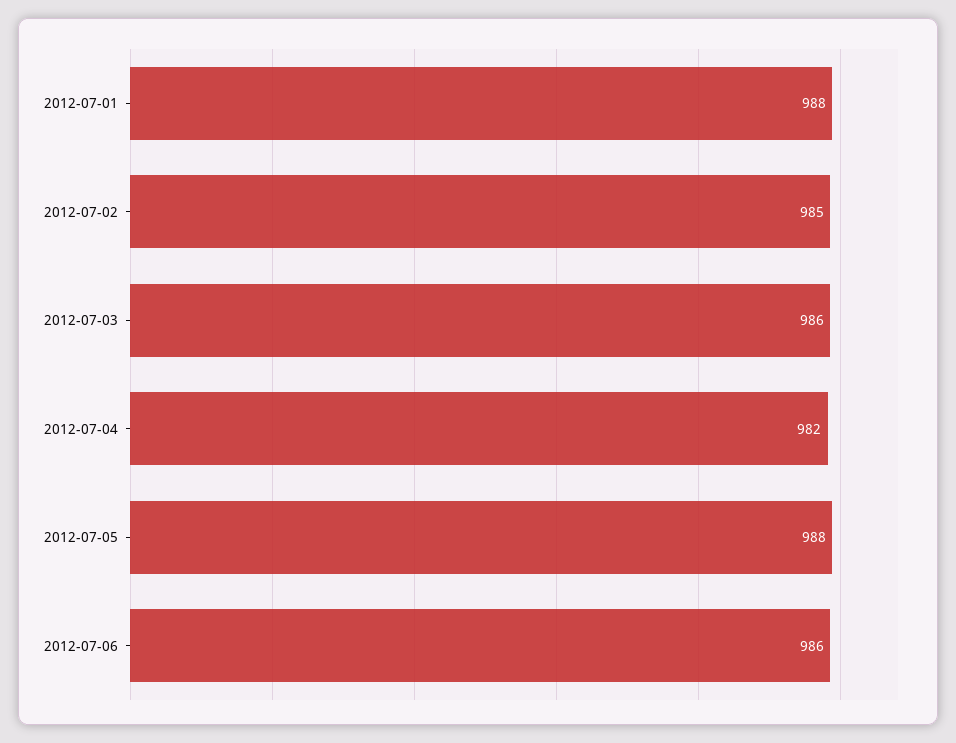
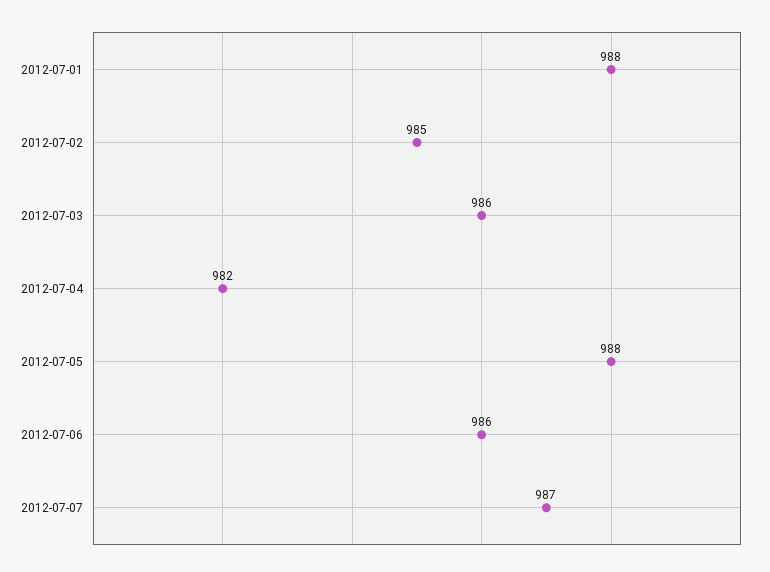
2012-07-07: none -> 987

